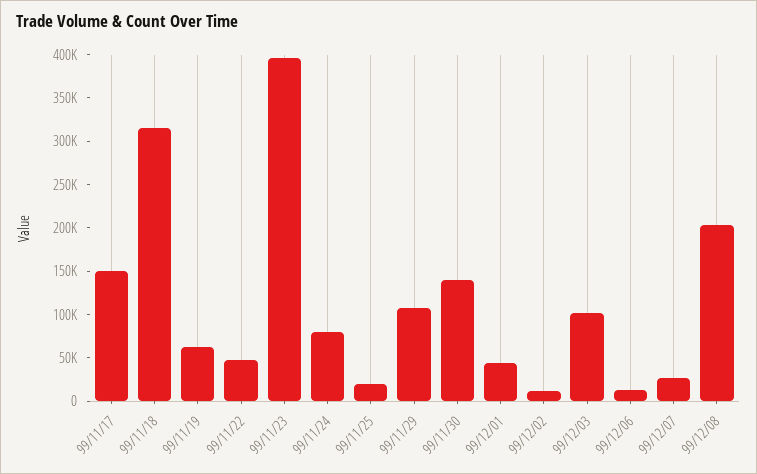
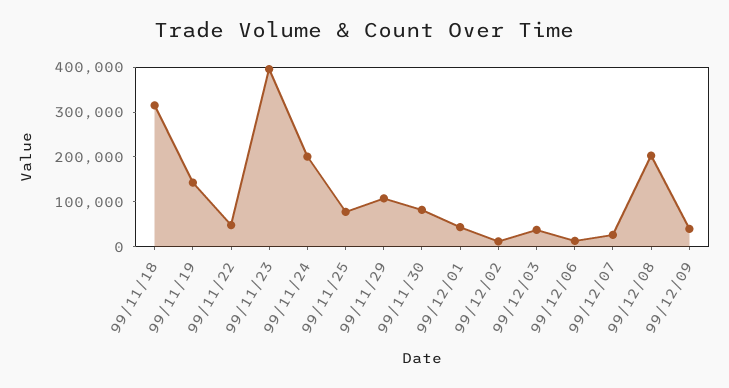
99/11/17: 150000 -> none
99/11/19: 60000 -> 140000
99/11/24: 80000 -> 200000
99/11/25: 20000 -> 80000
99/11/30: 140000 -> 80000
99/12/03: 100000 -> 40000
99/12/09: none -> 40000

